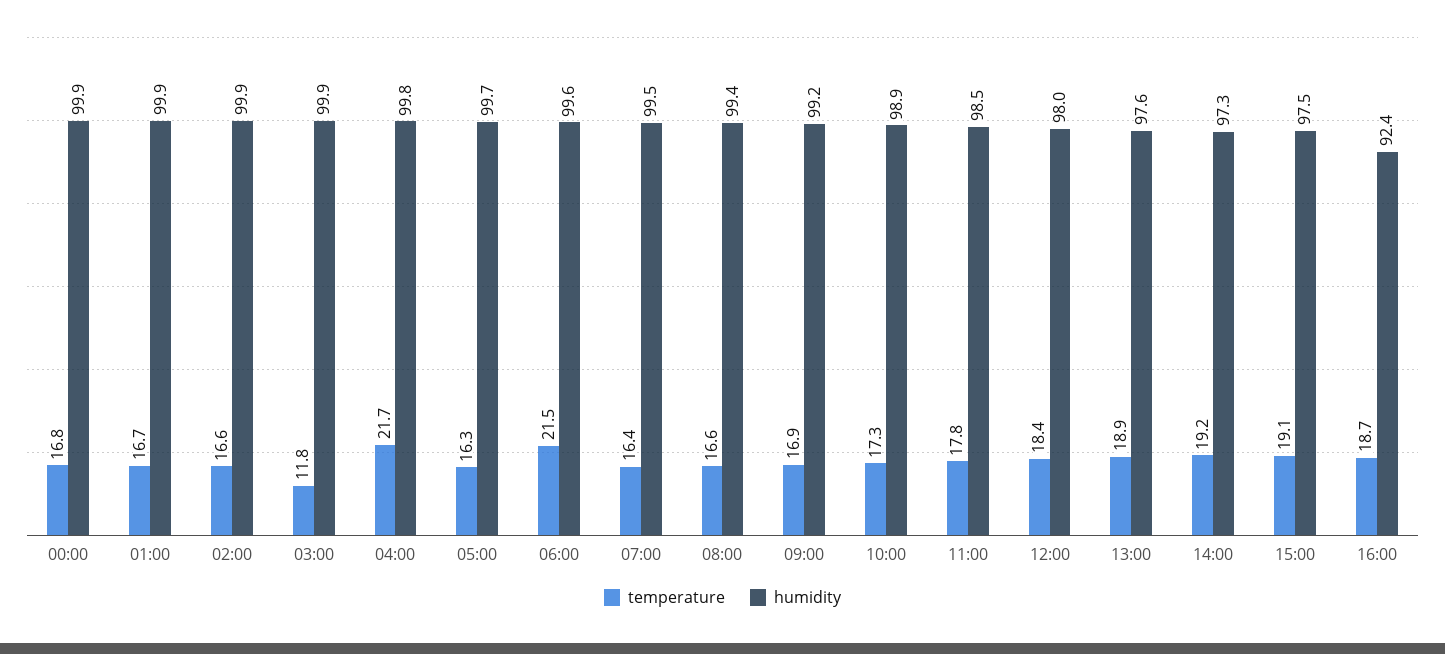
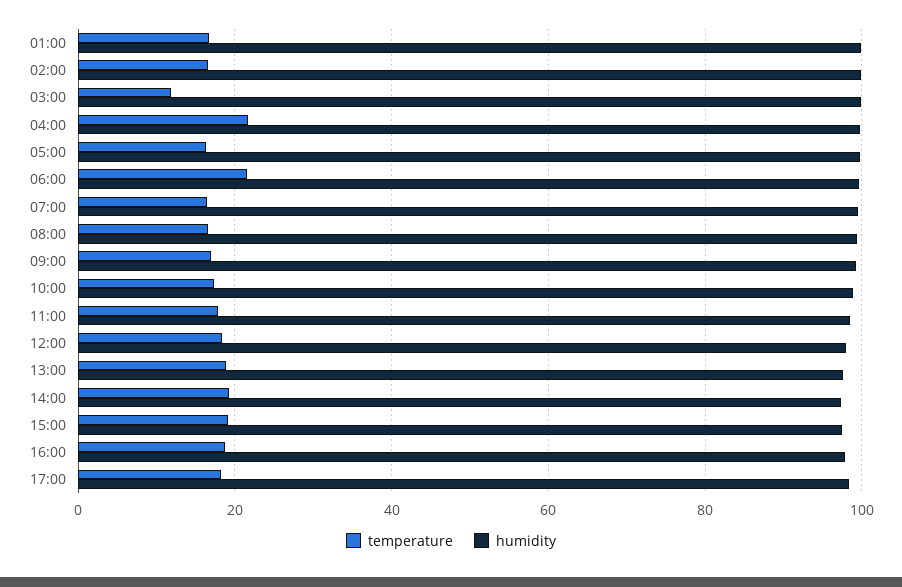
temperature, 00:00: 16.8 -> none
humidity, 00:00: 99.9 -> none
humidity, 16:00: 92.4 -> 98
temperature, 17:00: none -> 18
humidity, 17:00: none -> 98

